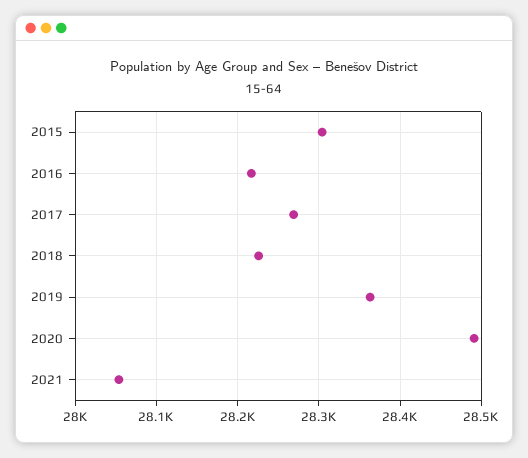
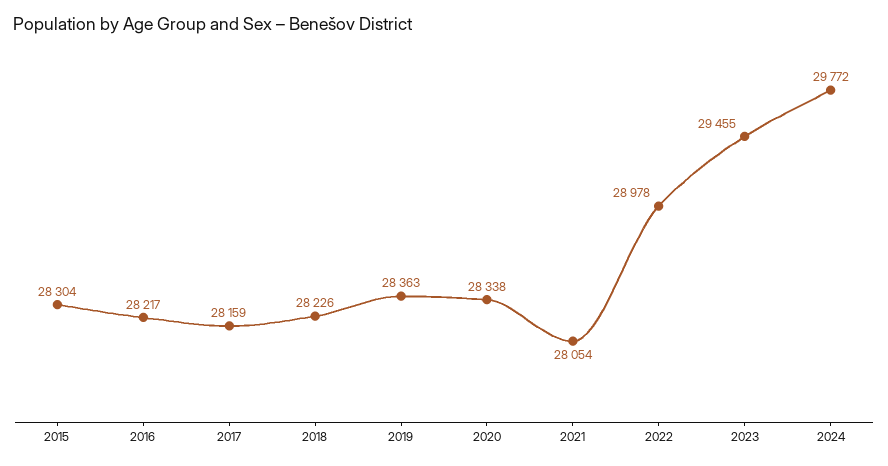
2017: 28270 -> 28159
2020: 28490 -> 28338
2022: none -> 28978
2023: none -> 29455
2024: none -> 29772

